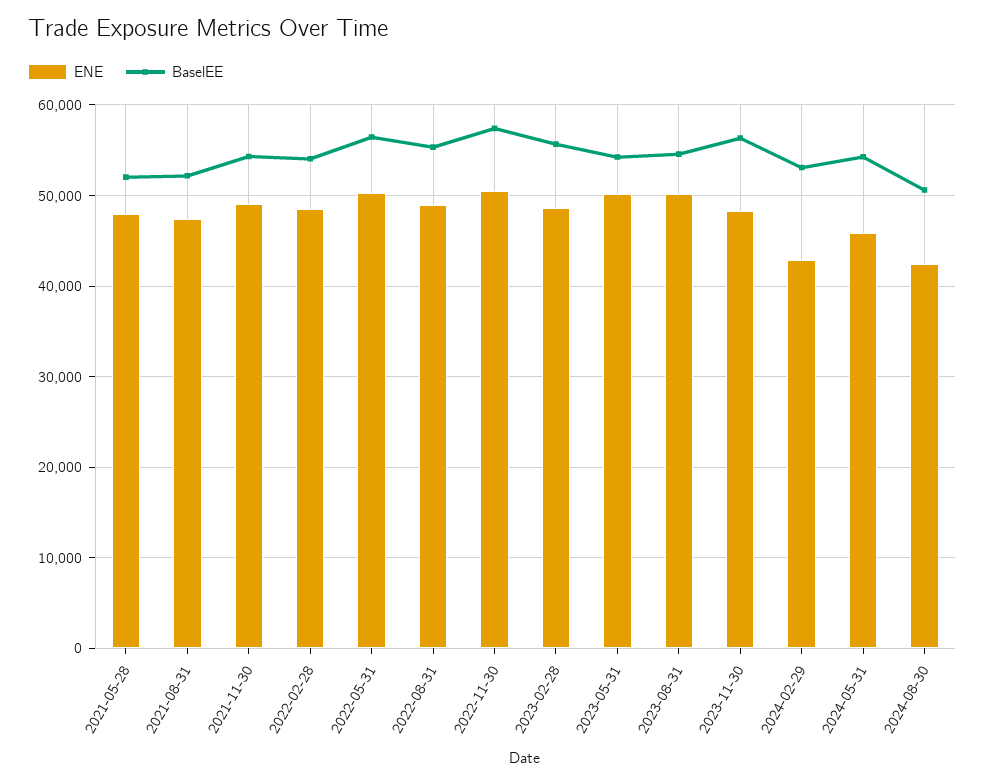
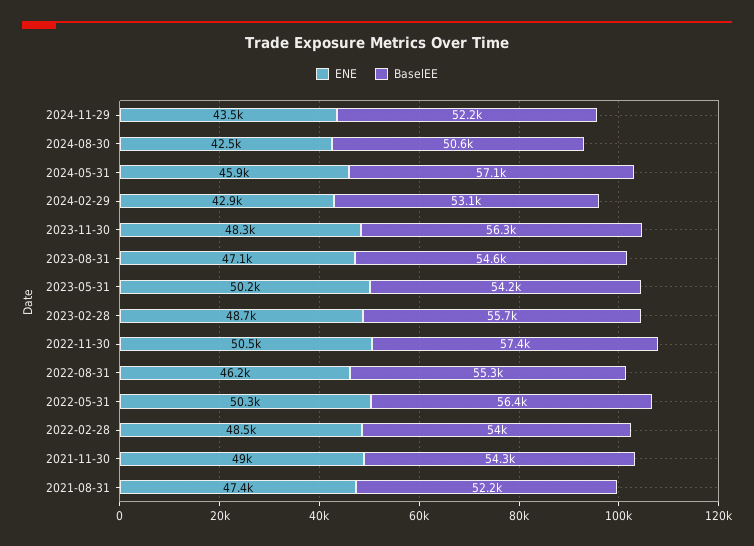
ENE, 2021-05-28: 48000 -> none
BaselEE, 2021-05-28: 52000 -> none
ENE, 2022-08-31: 49000 -> 46200
ENE, 2023-08-31: 50000 -> 47100
BaselEE, 2024-05-31: 54000 -> 57100
ENE, 2024-11-29: none -> 43500
BaselEE, 2024-11-29: none -> 52200

